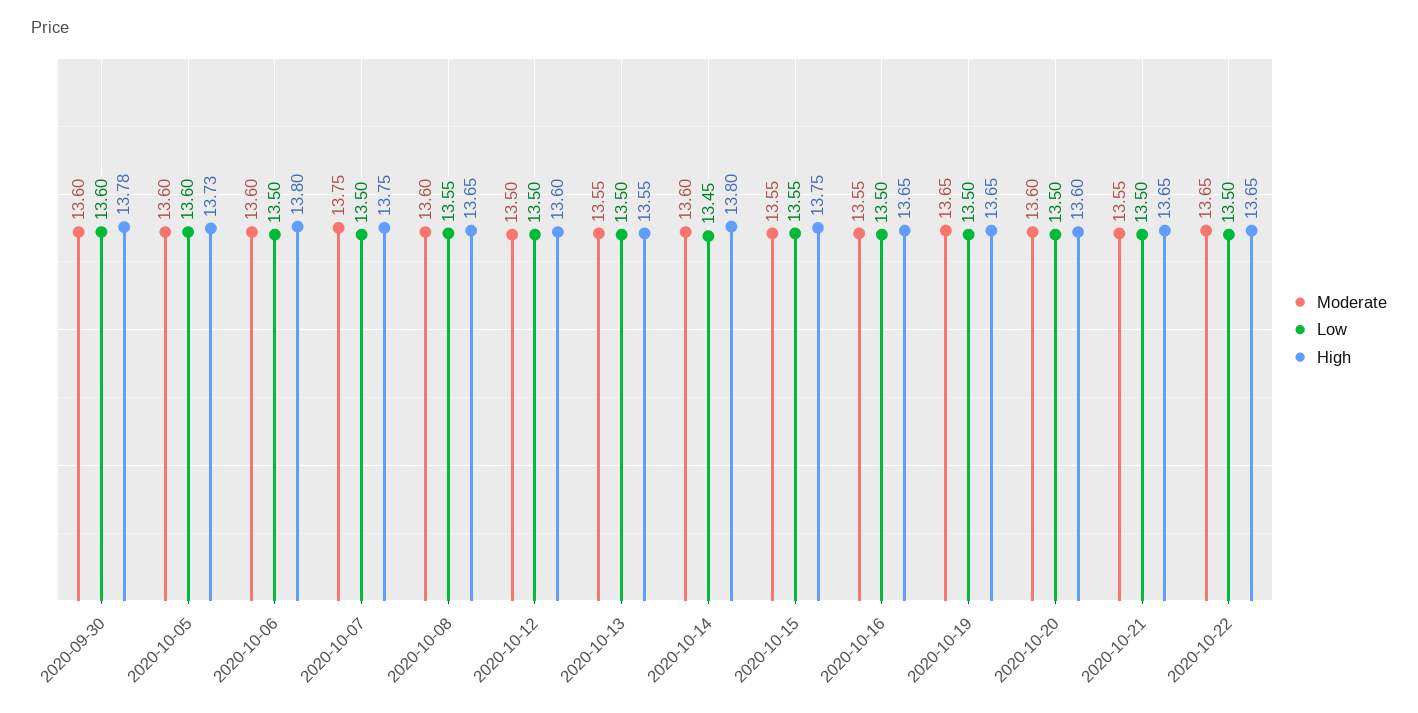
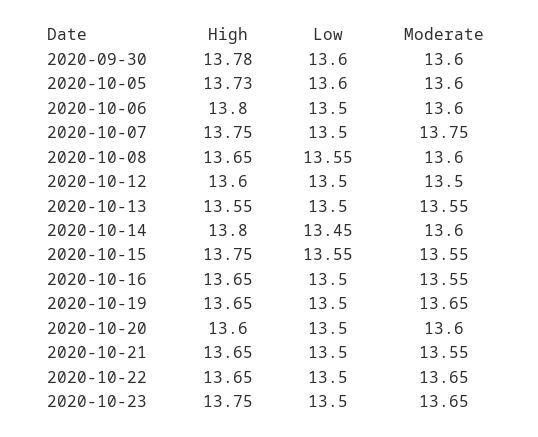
High, 2020-10-23: none -> 13.75
Low, 2020-10-23: none -> 13.5
Moderate, 2020-10-23: none -> 13.65

